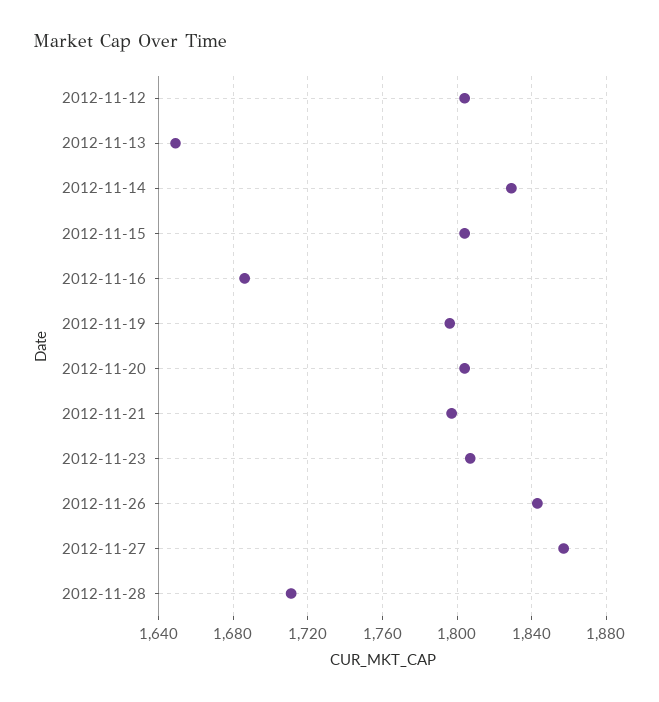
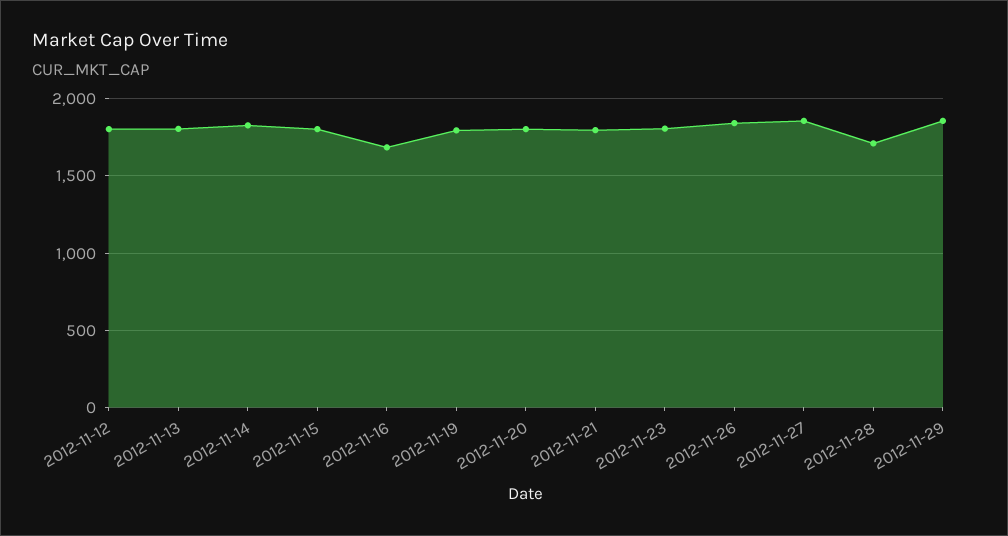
2012-11-13: 1650 -> 1800
2012-11-29: none -> 1850

